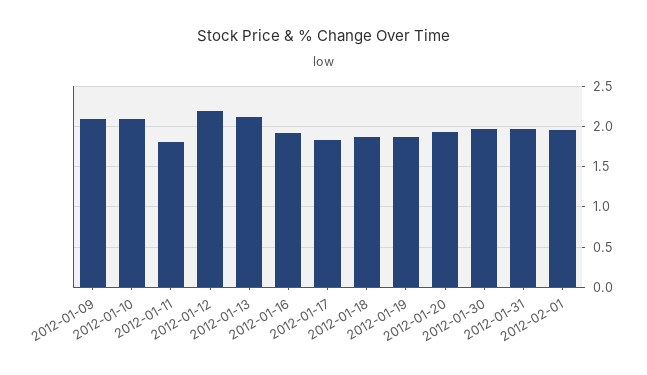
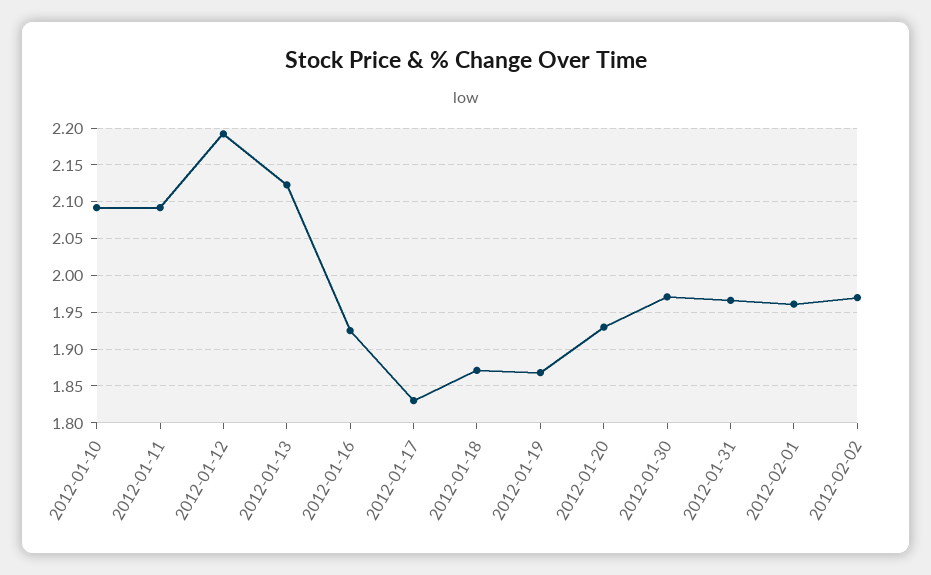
2012-01-09: 2.1 -> none
2012-01-11: 1.8 -> 2.09
2012-02-02: none -> 1.97

